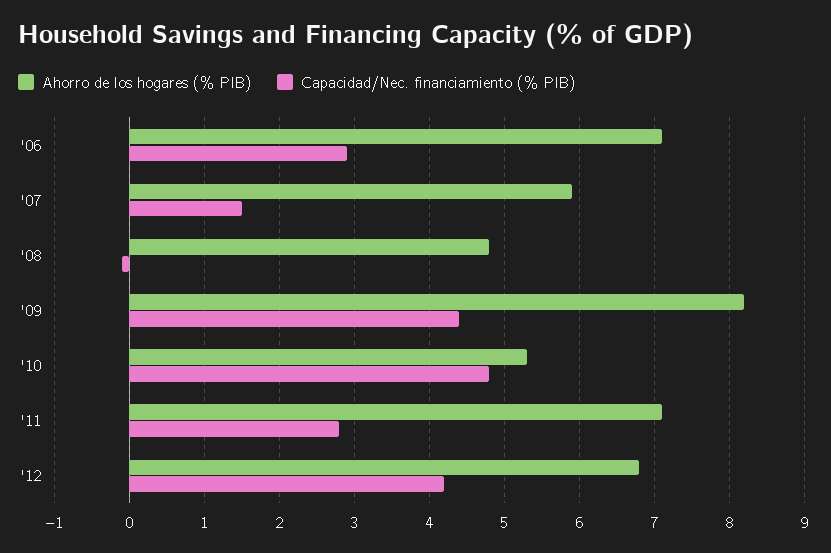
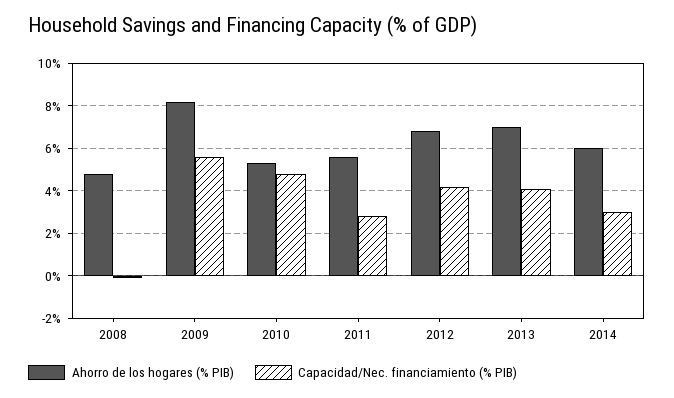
Ahorro de los hogares (% PIB), '06: 7.1 -> none
Capacidad/Nec. financiamiento (% PIB), '06: 2.9 -> none
Ahorro de los hogares (% PIB), '07: 5.9 -> none
Capacidad/Nec. financiamiento (% PIB), '07: 1.5 -> none
Capacidad/Nec. financiamiento (% PIB), '09: 4.4 -> 5.5
Ahorro de los hogares (% PIB), '11: 7.1 -> 5.5
Ahorro de los hogares (% PIB), 2013: none -> 7
Capacidad/Nec. financiamiento (% PIB), 2013: none -> 4
Ahorro de los hogares (% PIB), 2014: none -> 6
Capacidad/Nec. financiamiento (% PIB), 2014: none -> 3

